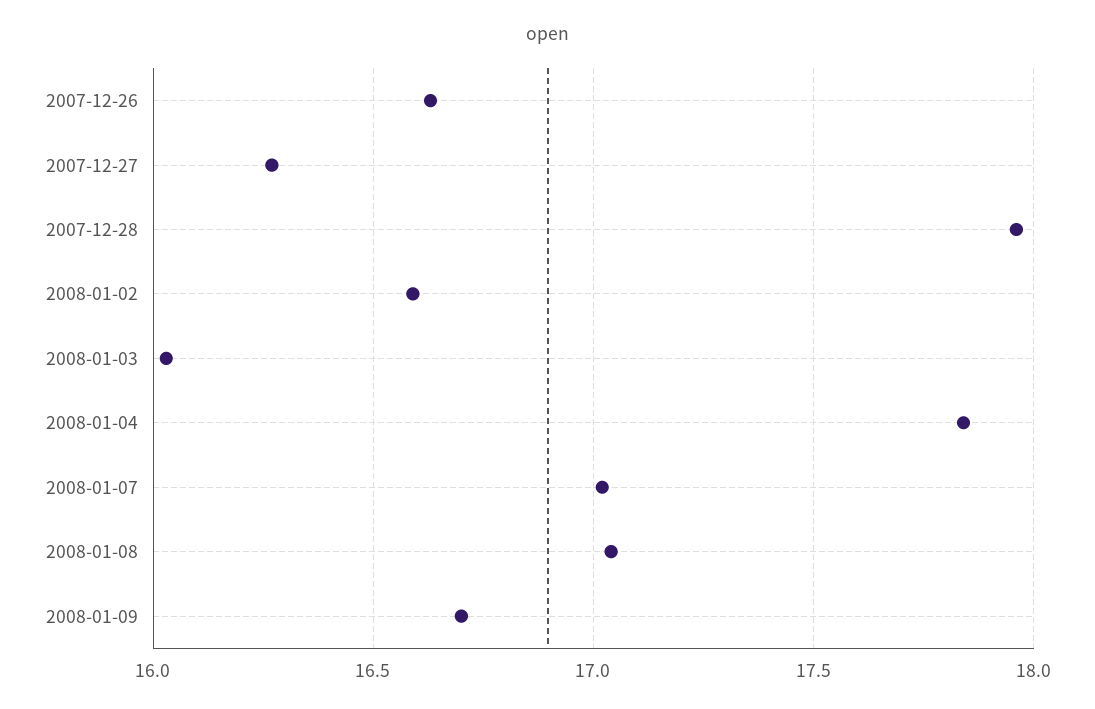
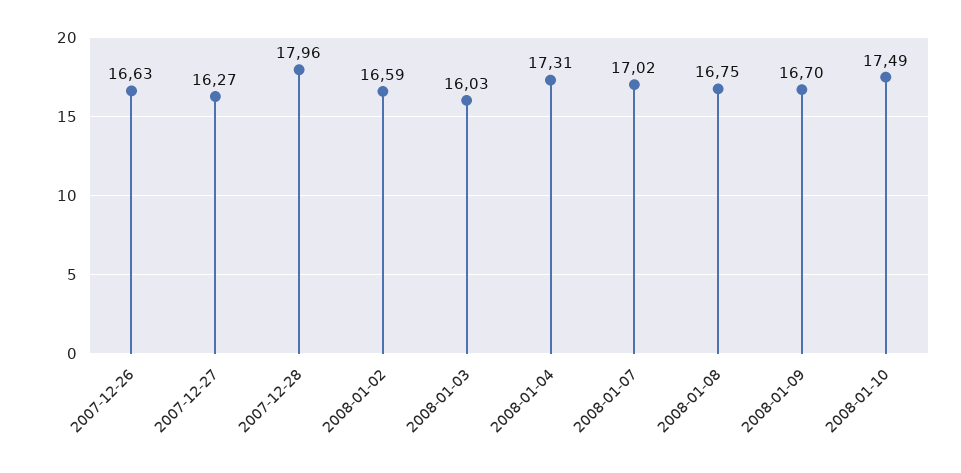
2008-01-04: 17.85 -> 17.31
2008-01-08: 17.05 -> 16.75
2008-01-10: none -> 17.49

